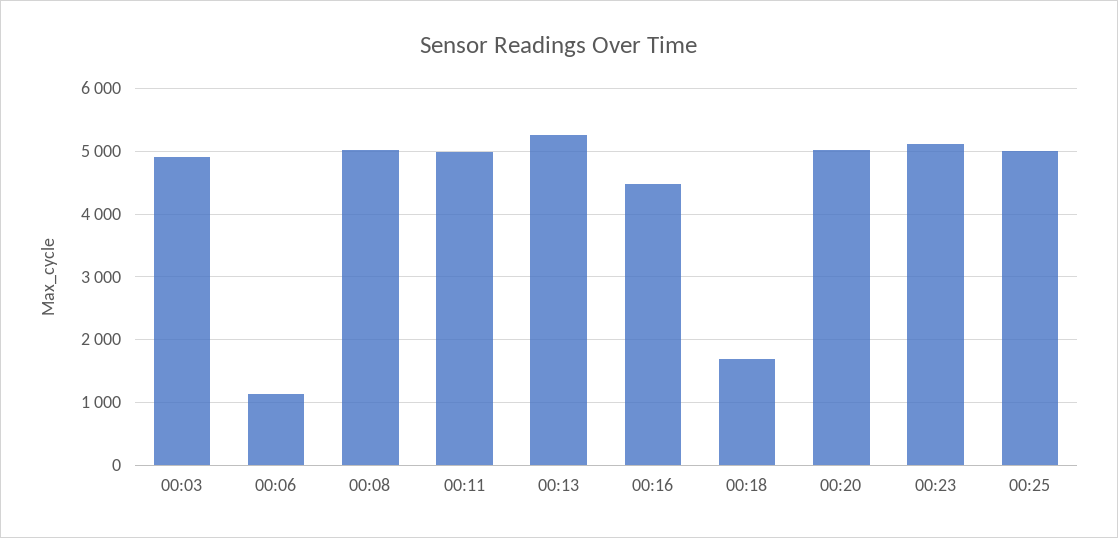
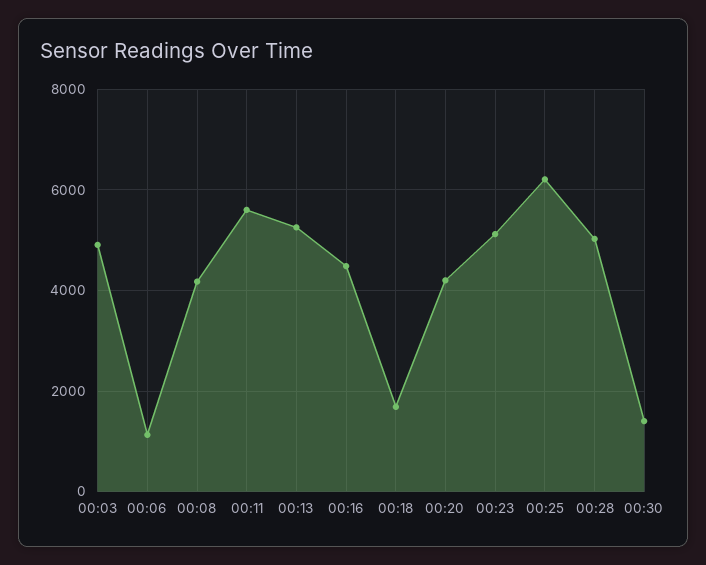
00:08: 5000 -> 4200
00:11: 5000 -> 5600
00:20: 5000 -> 4200
00:25: 5000 -> 6200
00:28: none -> 5000
00:30: none -> 1400

